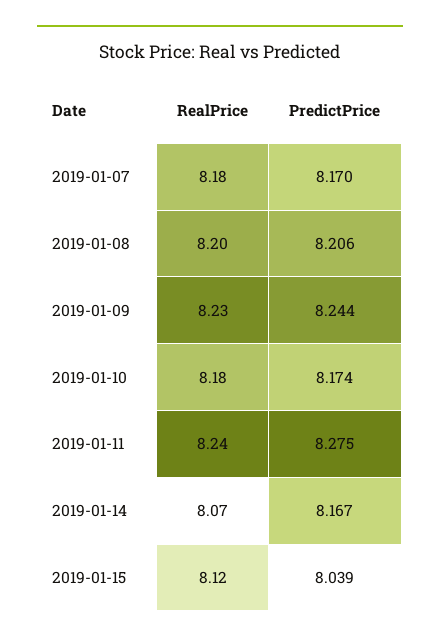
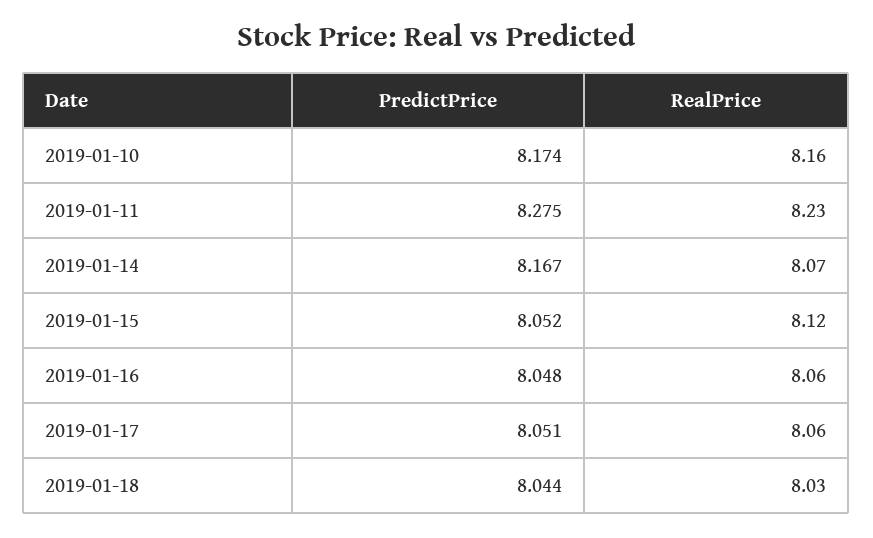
RealPrice, 2019-01-07: 8.18 -> none
PredictPrice, 2019-01-07: 8.17 -> none
RealPrice, 2019-01-08: 8.2 -> none
PredictPrice, 2019-01-08: 8.206 -> none
RealPrice, 2019-01-09: 8.23 -> none
PredictPrice, 2019-01-09: 8.244 -> none
RealPrice, 2019-01-10: 8.18 -> 8.16
RealPrice, 2019-01-11: 8.24 -> 8.23
PredictPrice, 2019-01-15: 8.039 -> 8.052
PredictPrice, 2019-01-16: none -> 8.048
RealPrice, 2019-01-16: none -> 8.06
PredictPrice, 2019-01-17: none -> 8.051
RealPrice, 2019-01-17: none -> 8.06
PredictPrice, 2019-01-18: none -> 8.044
RealPrice, 2019-01-18: none -> 8.03

